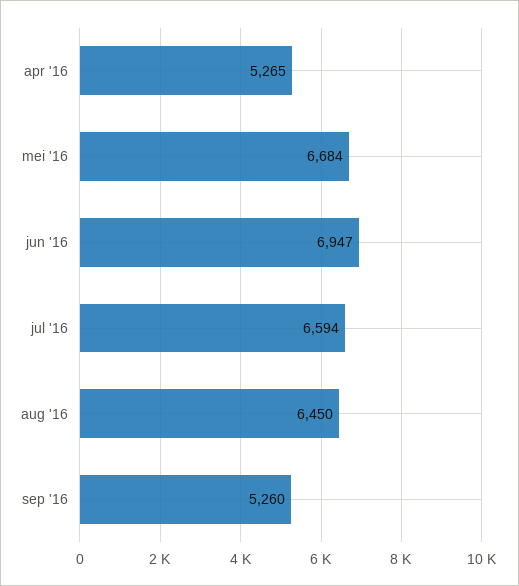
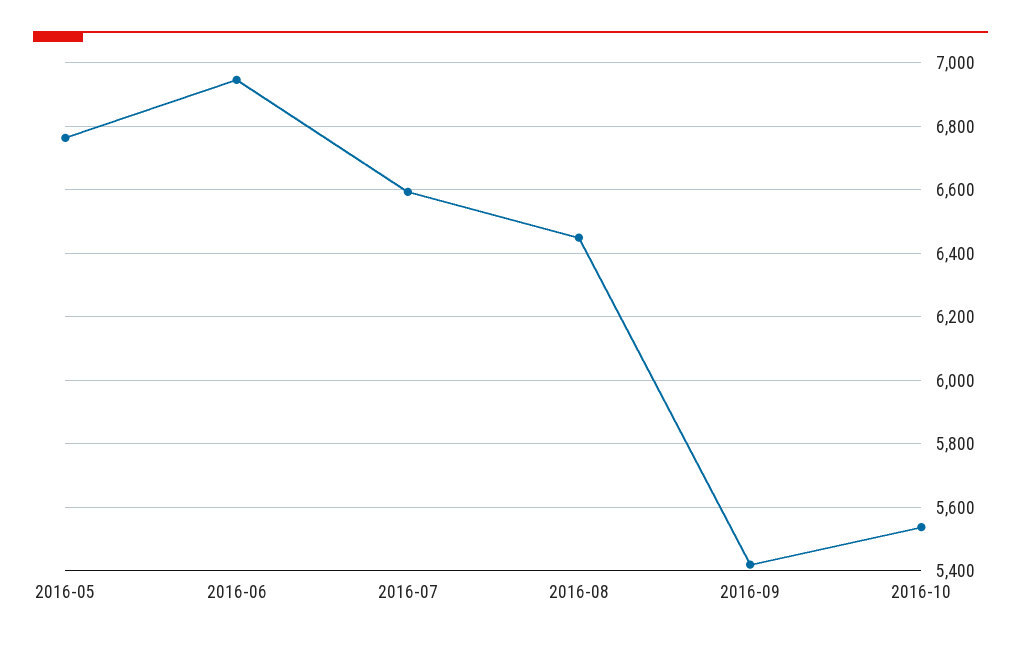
apr '16: 5265 -> none
mei '16: 6684 -> 6760
sep '16: 5260 -> 5420
2016-10: none -> 5540

